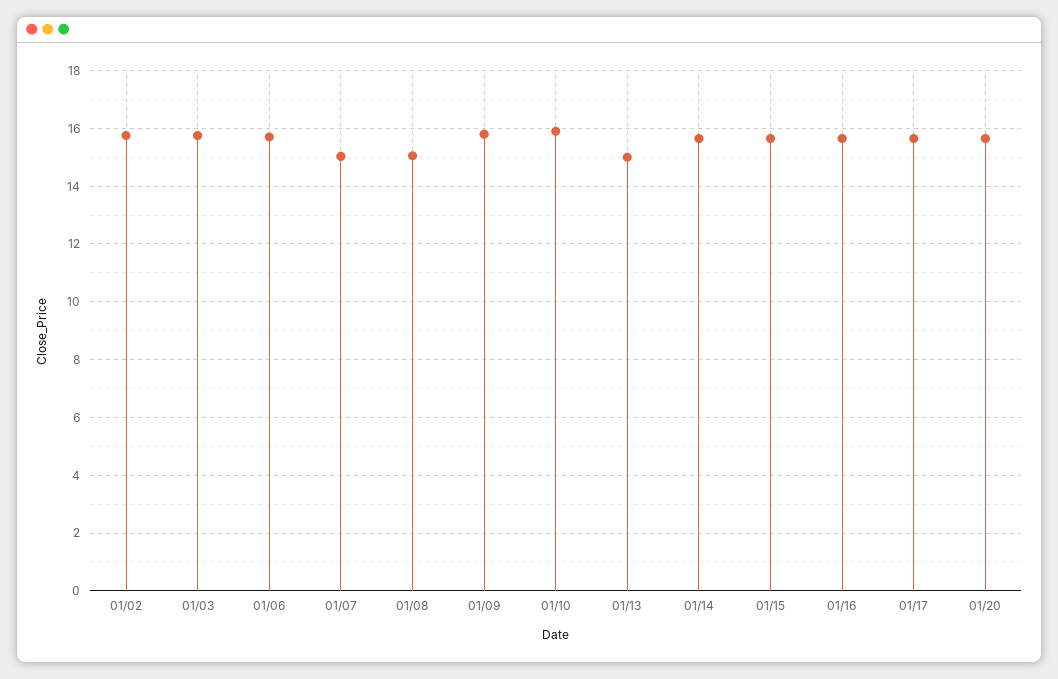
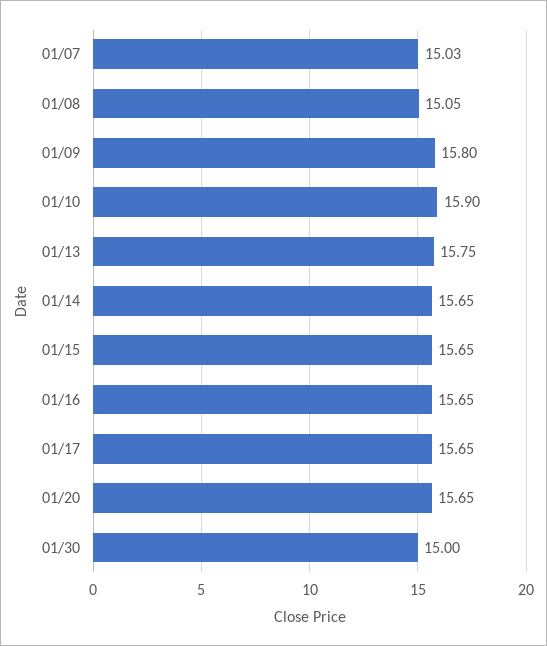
01/02: 15.75 -> none
01/03: 15.75 -> none
01/06: 15.75 -> none
01/13: 15 -> 15.75
01/30: none -> 15

